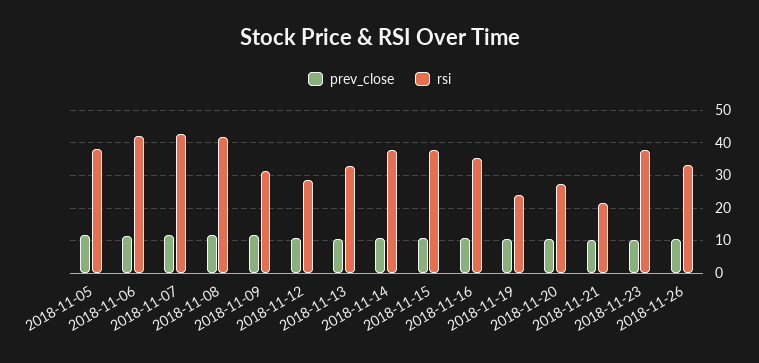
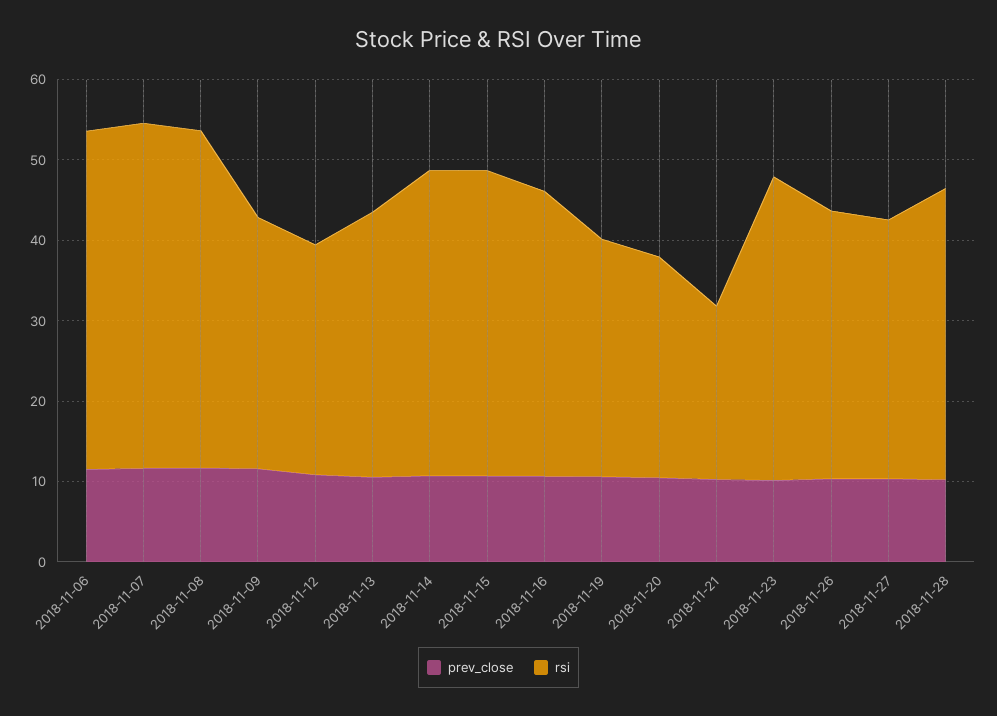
prev_close, 2018-11-05: 12 -> none
rsi, 2018-11-05: 38 -> none
rsi, 2018-11-19: 24 -> 30
prev_close, 2018-11-27: none -> 10
rsi, 2018-11-27: none -> 32
prev_close, 2018-11-28: none -> 10
rsi, 2018-11-28: none -> 36

